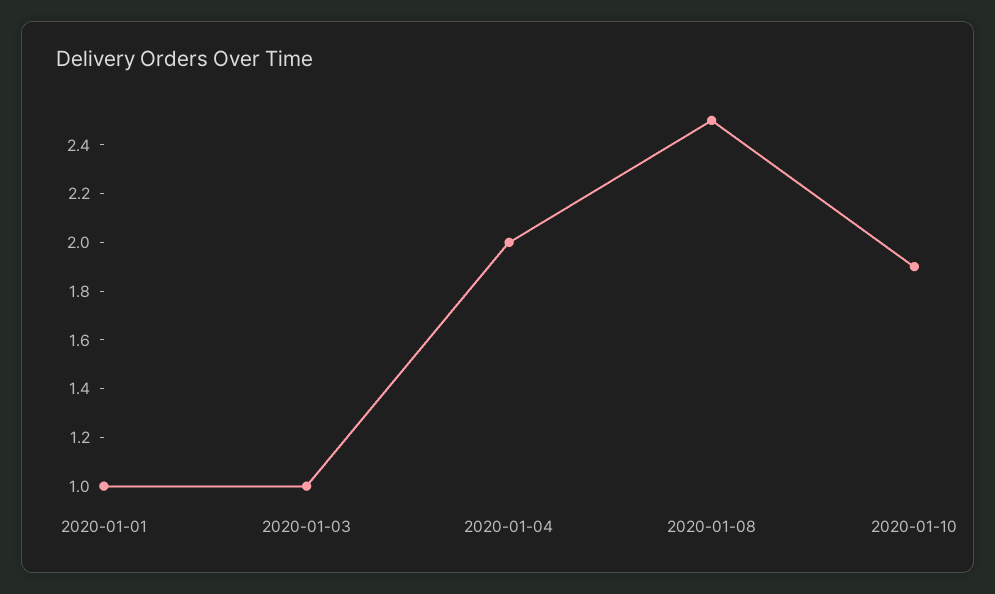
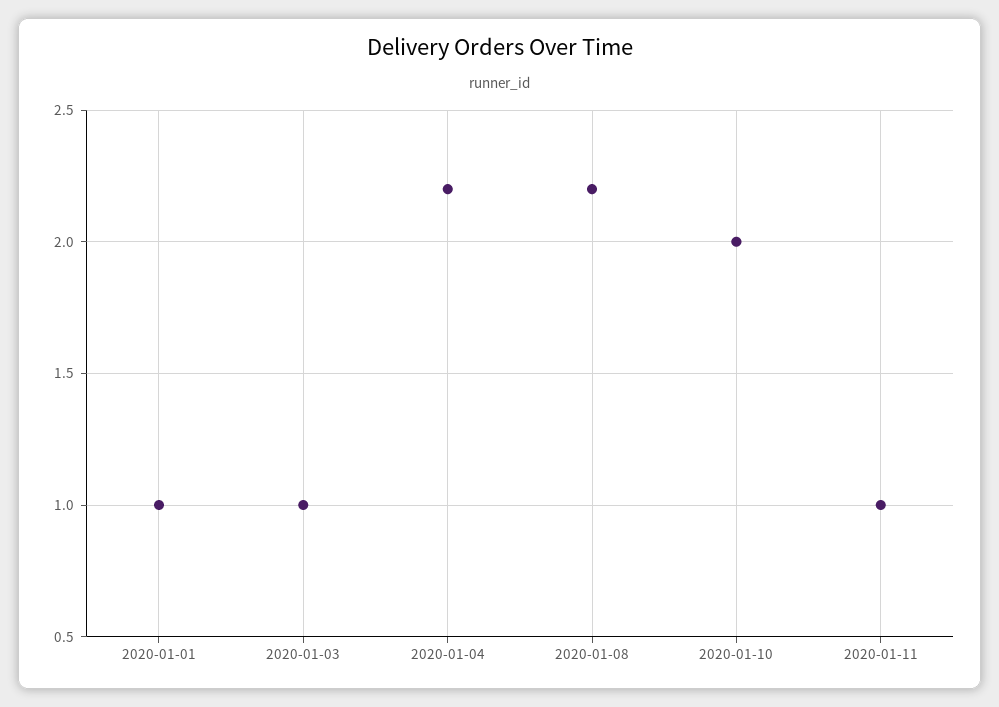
2020-01-04: 2 -> 2.2
2020-01-08: 2.5 -> 2.2
2020-01-10: 1.9 -> 2
2020-01-11: none -> 1

